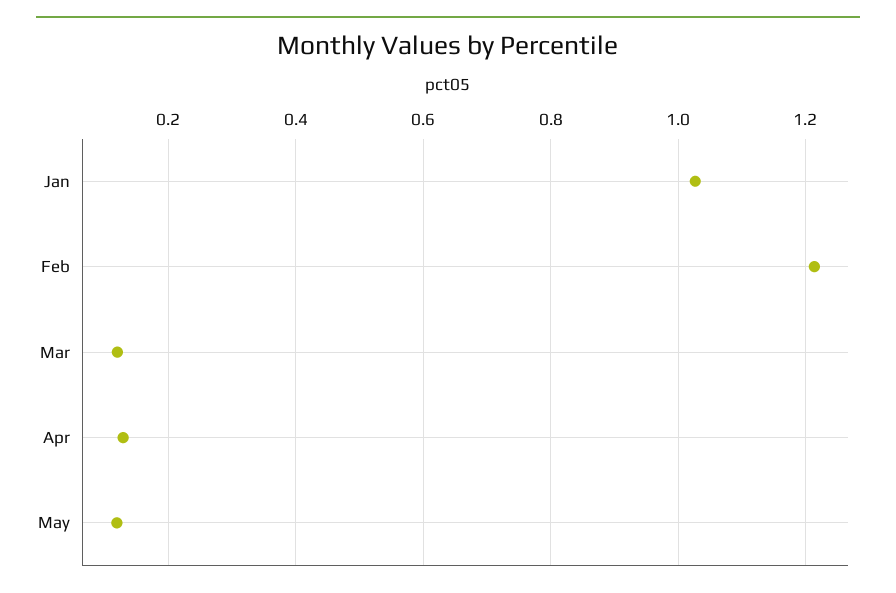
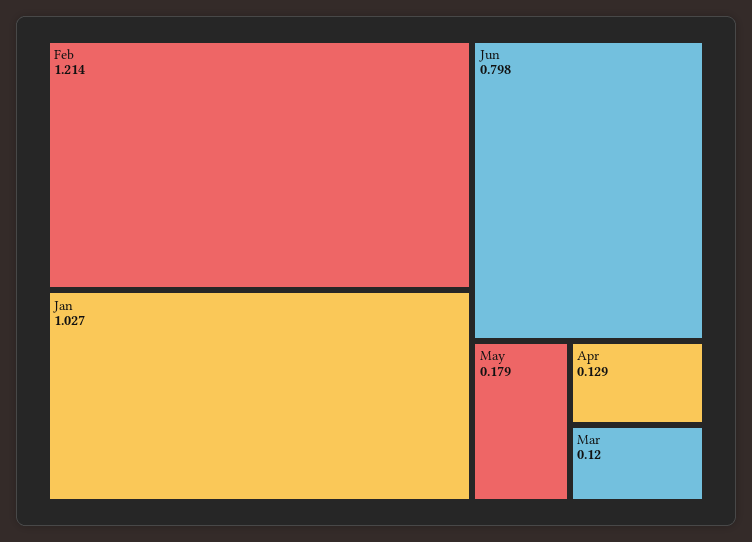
May: 0.12 -> 0.179
Jun: none -> 0.798

